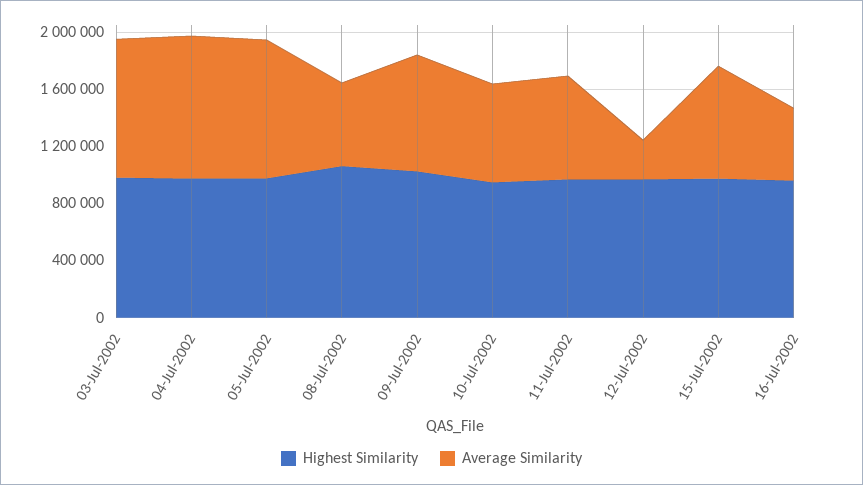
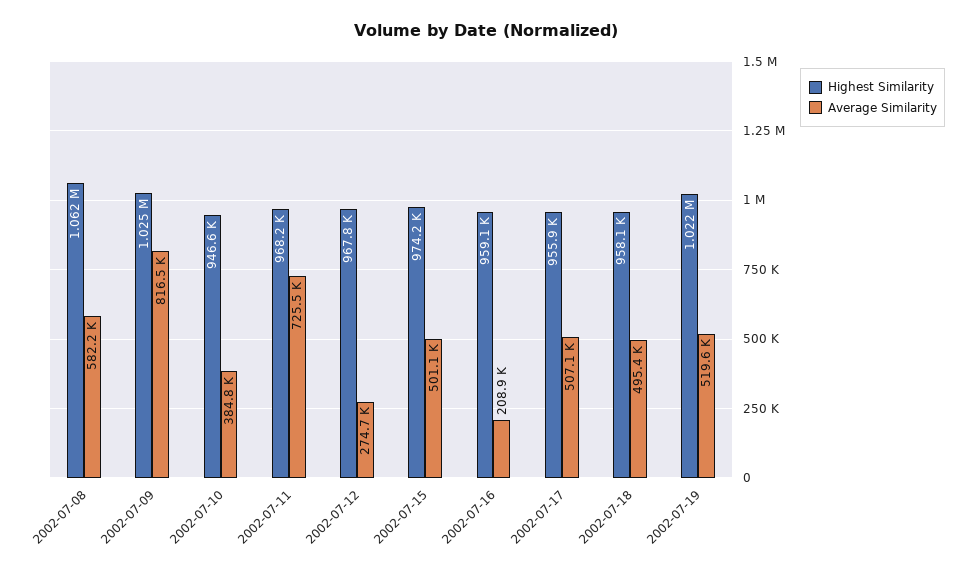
Highest Similarity, 03-Jul-2002: 1000000 -> none
Average Similarity, 03-Jul-2002: 1000000 -> none
Highest Similarity, 04-Jul-2002: 1000000 -> none
Average Similarity, 04-Jul-2002: 1000000 -> none
Highest Similarity, 05-Jul-2002: 1000000 -> none
Average Similarity, 05-Jul-2002: 1000000 -> none
Average Similarity, 10-Jul-2002: 700000 -> 384800
Average Similarity, 15-Jul-2002: 800000 -> 501100
Average Similarity, 16-Jul-2002: 500000 -> 208900
Highest Similarity, 2002-07-17: none -> 955900
Average Similarity, 2002-07-17: none -> 507100
Highest Similarity, 2002-07-18: none -> 958100
Average Similarity, 2002-07-18: none -> 495400
Highest Similarity, 2002-07-19: none -> 1022000
Average Similarity, 2002-07-19: none -> 519600

